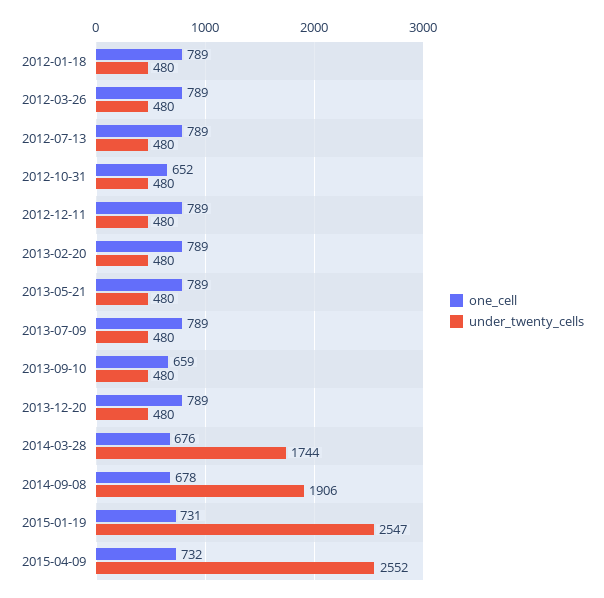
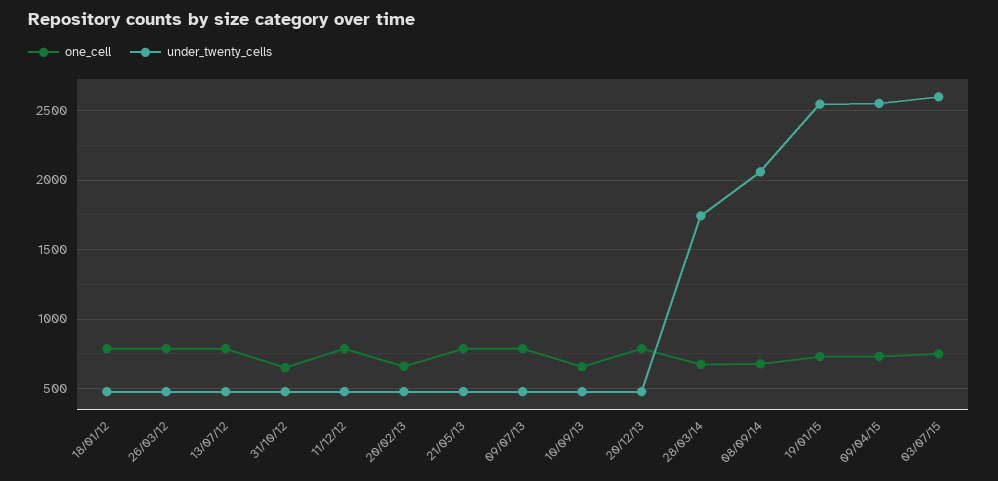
one_cell, 2013-02-20: 789 -> 650
under_twenty_cells, 2014-09-08: 1906 -> 2050
one_cell, 03/07/15: none -> 750
under_twenty_cells, 03/07/15: none -> 2600

